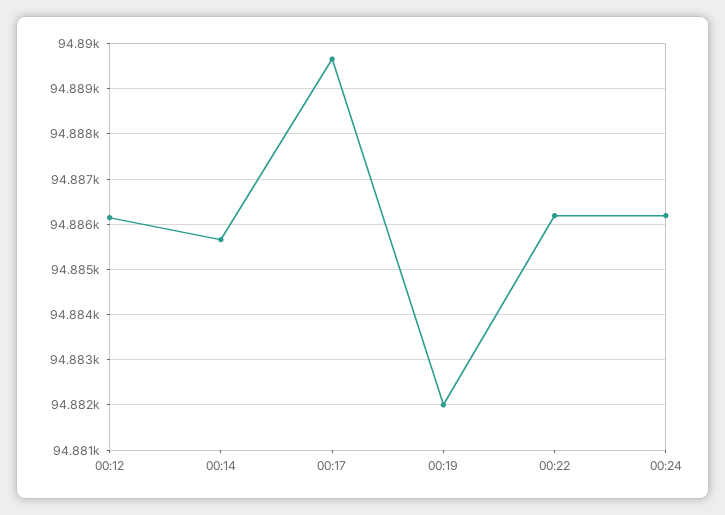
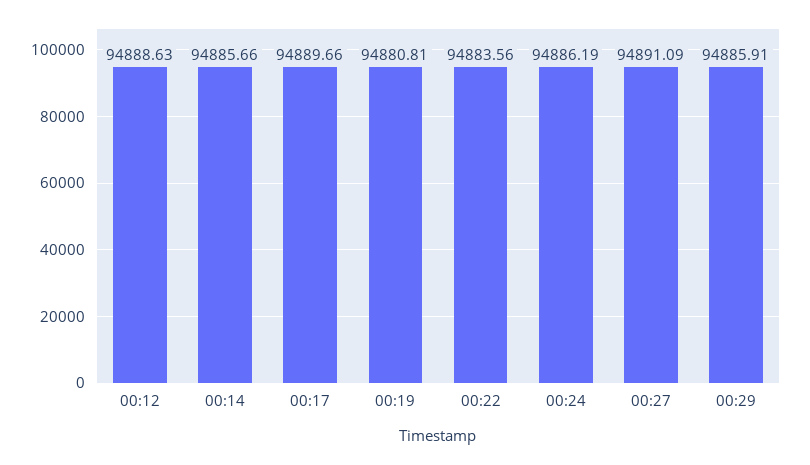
00:12: 94886.2 -> 94888.63
00:19: 94882 -> 94880.81
00:22: 94886.2 -> 94883.56
00:27: none -> 94891.09
00:29: none -> 94885.91

